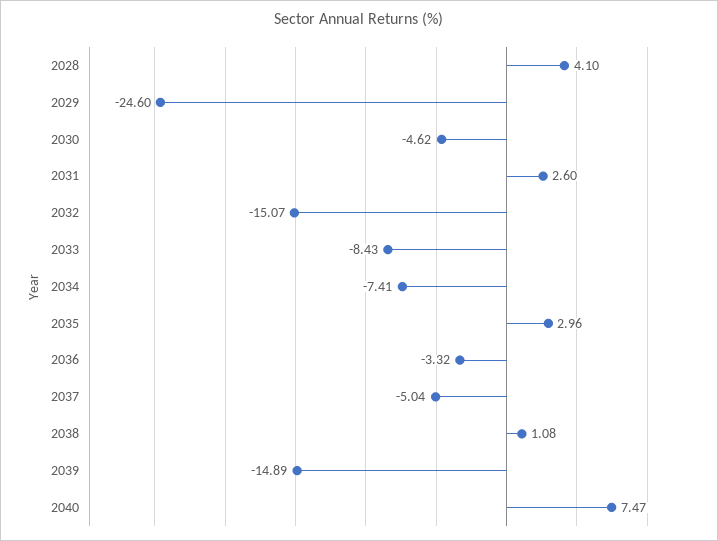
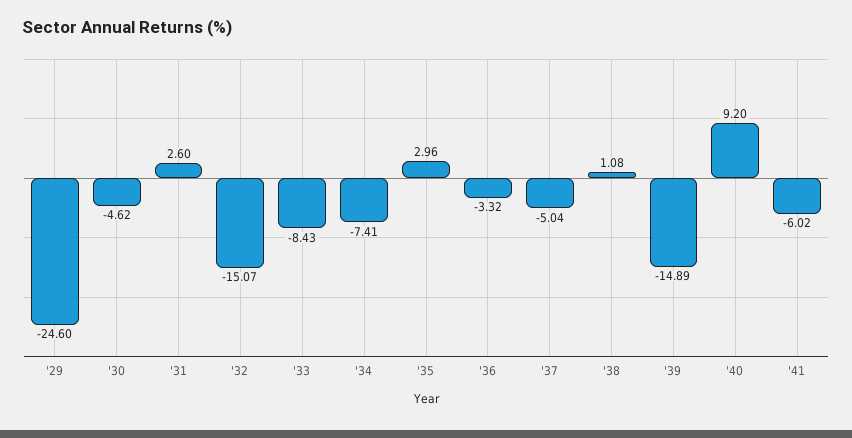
2028: 4.1 -> none
2040: 7.47 -> 9.2
'41: none -> -6.02

